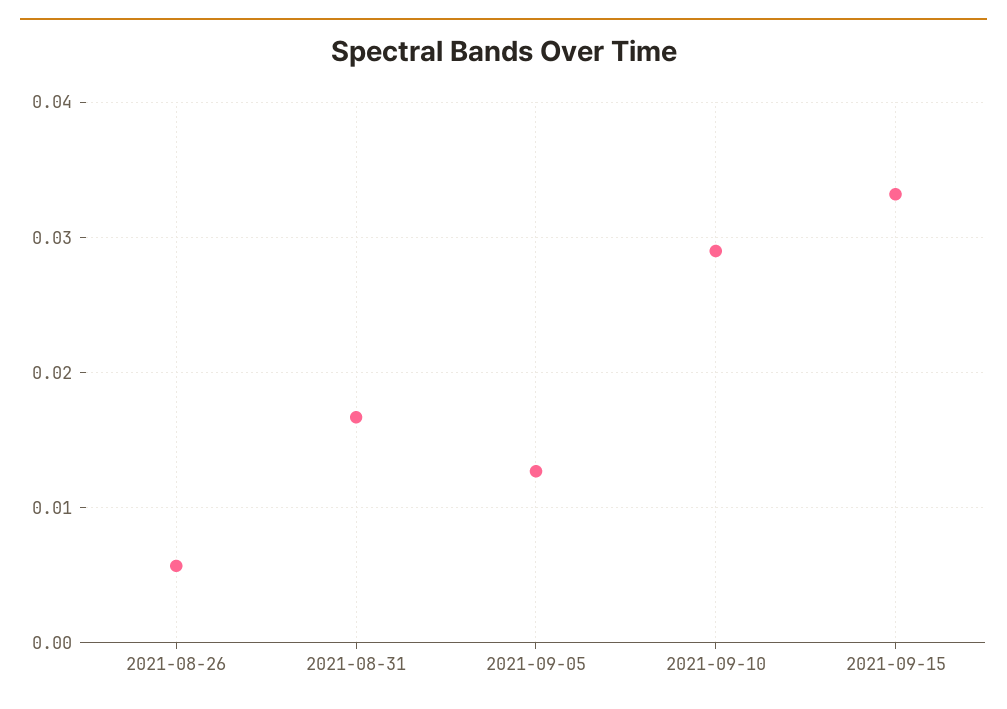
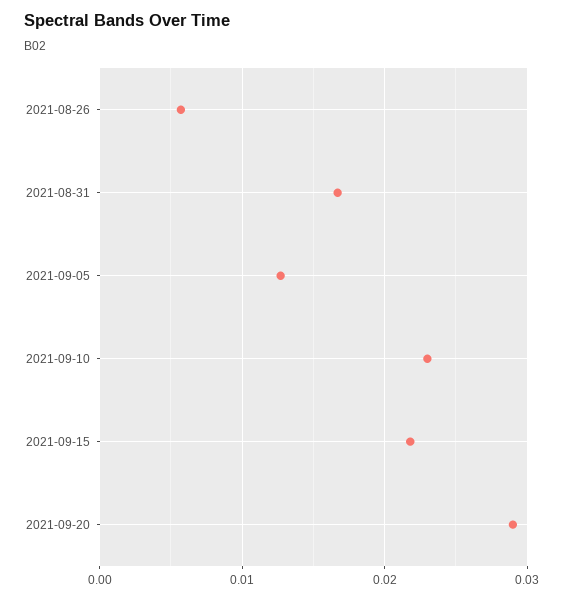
2021-09-10: 0.029 -> 0.023
2021-09-15: 0.033 -> 0.022
2021-09-20: none -> 0.029

